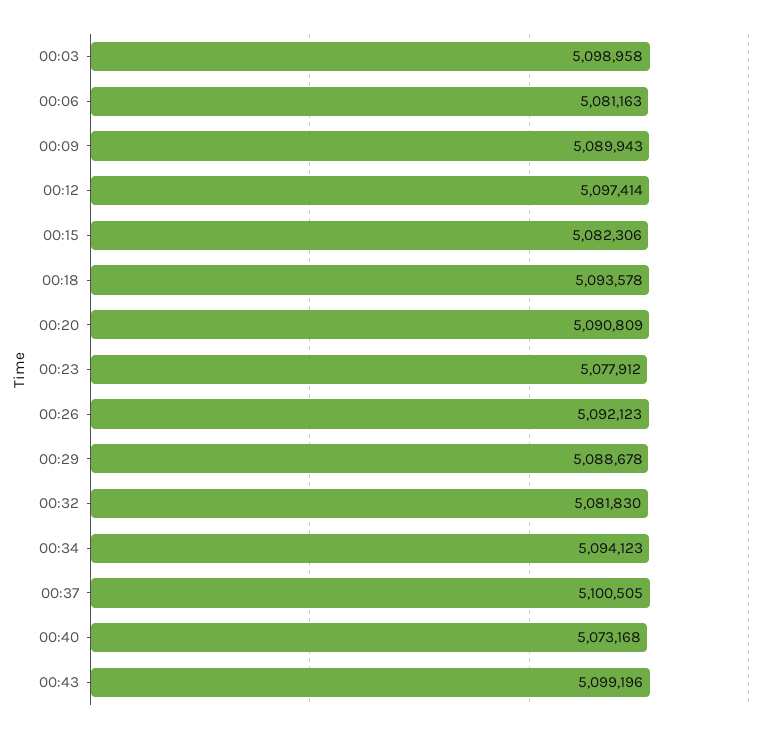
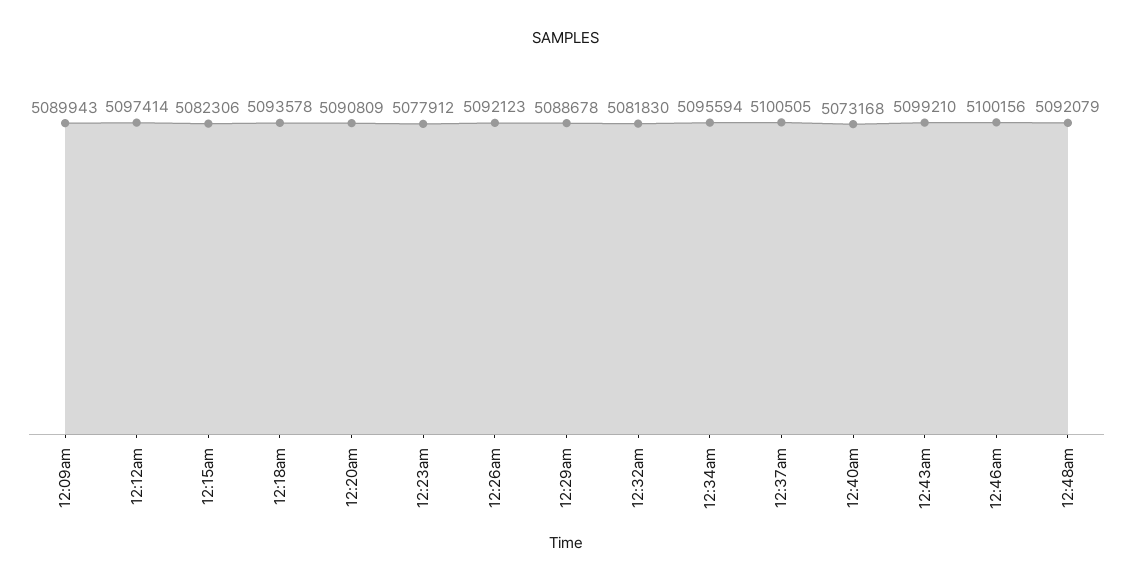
00:03: 5098958 -> none
00:06: 5081163 -> none
00:34: 5094123 -> 5095594
00:43: 5099196 -> 5099210
12:46am: none -> 5100156
12:48am: none -> 5092079

